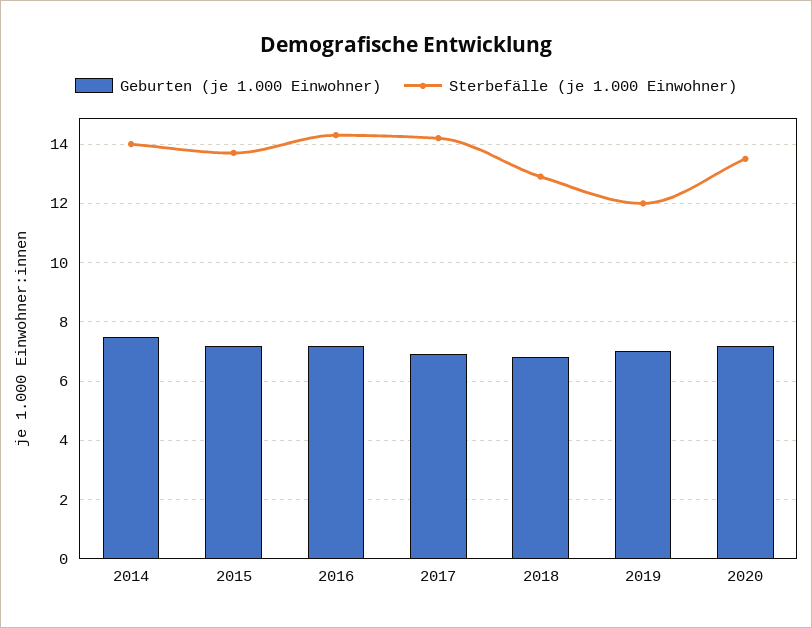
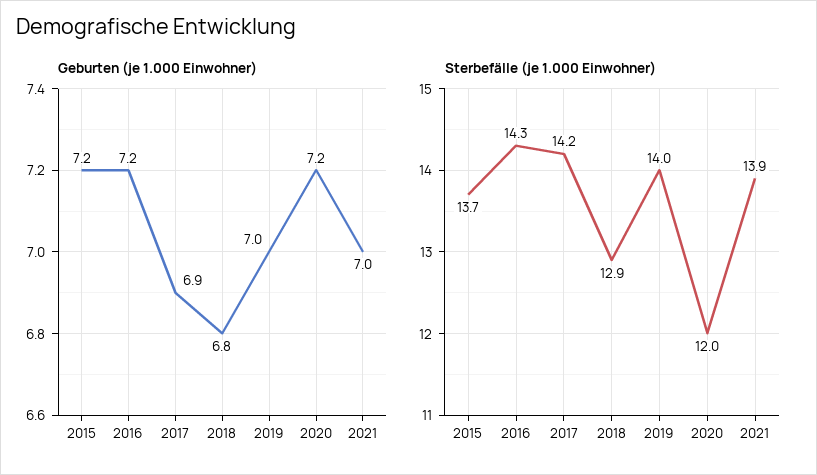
Geburten (je 1.000 Einwohner), 2014: 7.5 -> none
Sterbefälle (je 1.000 Einwohner), 2014: 14 -> none
Sterbefälle (je 1.000 Einwohner), 2019: 12 -> 14
Sterbefälle (je 1.000 Einwohner), 2020: 13.5 -> 12
Geburten (je 1.000 Einwohner), 2021: none -> 7
Sterbefälle (je 1.000 Einwohner), 2021: none -> 13.9

